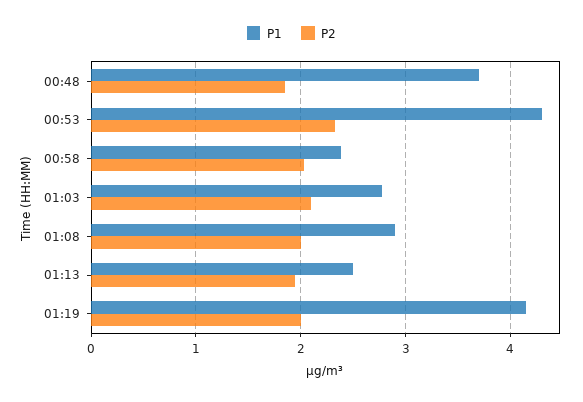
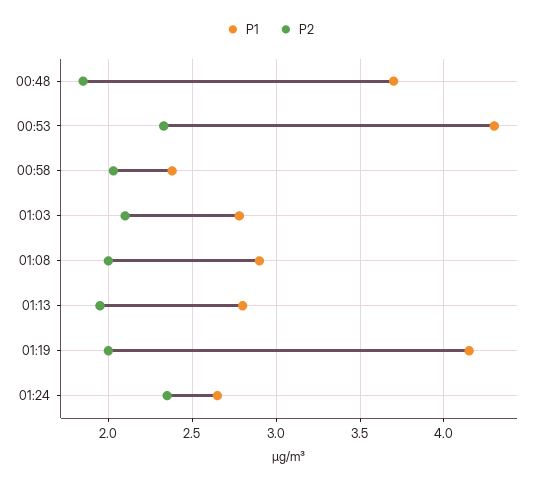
P1, 01:13: 2.5 -> 2.8
P1, 01:24: none -> 2.65
P2, 01:24: none -> 2.35

